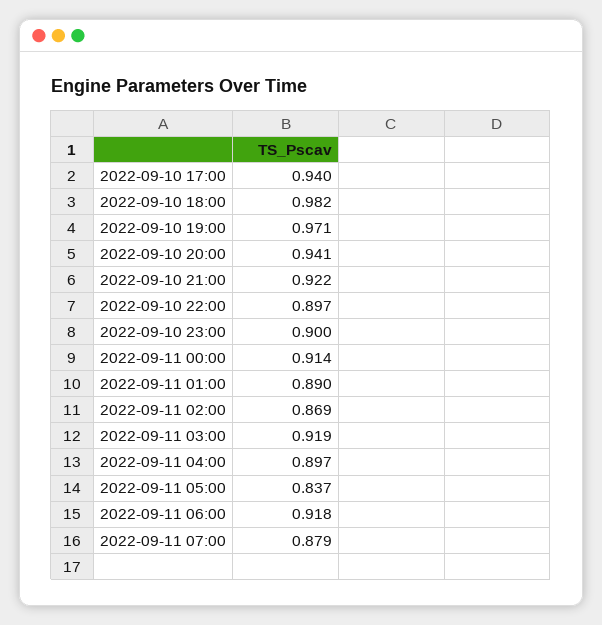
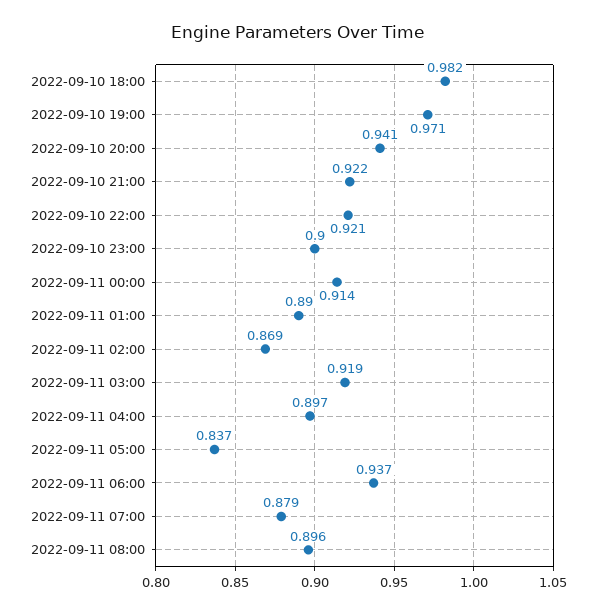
2022-09-10 17:00: 0.94 -> none
2022-09-10 22:00: 0.897 -> 0.921
2022-09-11 06:00: 0.918 -> 0.937
2022-09-11 08:00: none -> 0.896

